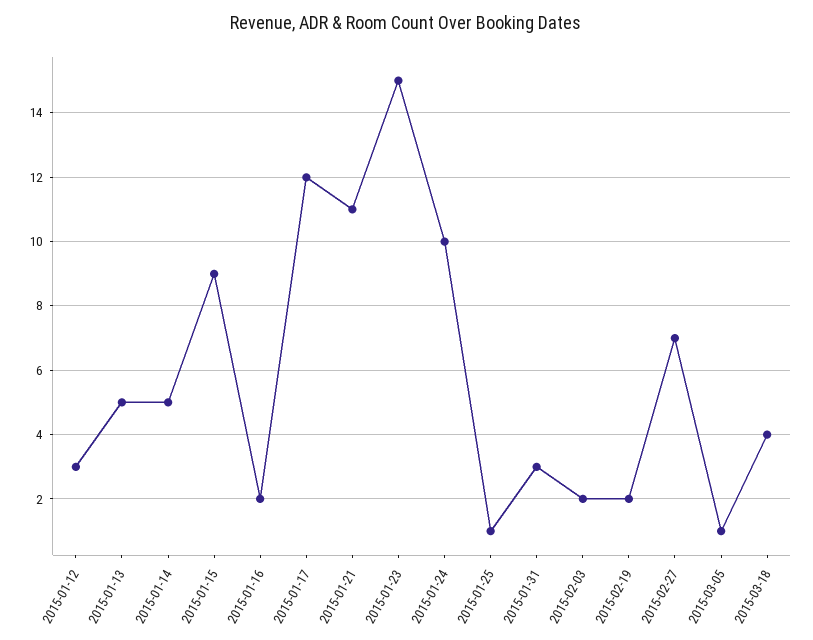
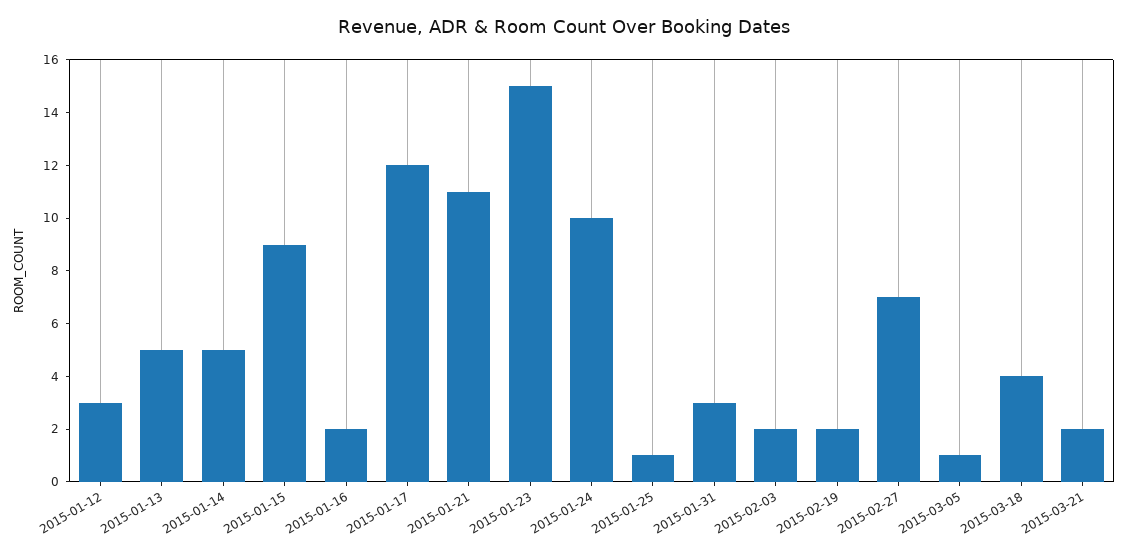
2015-03-21: none -> 2

